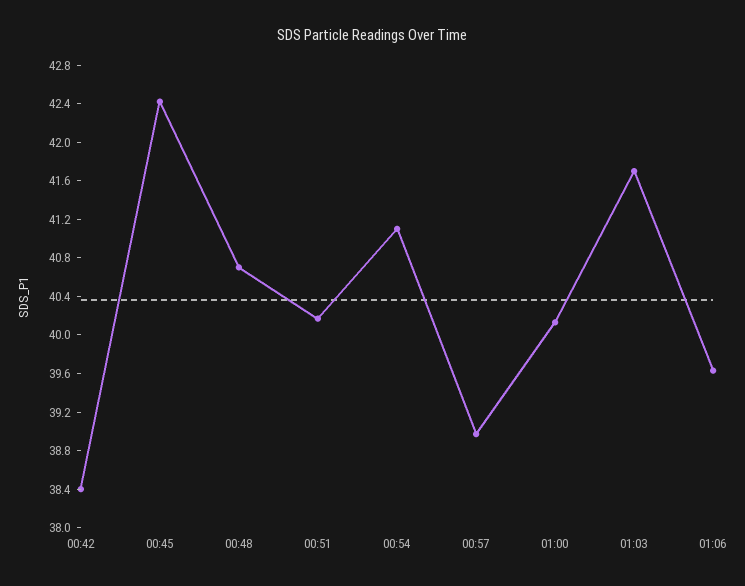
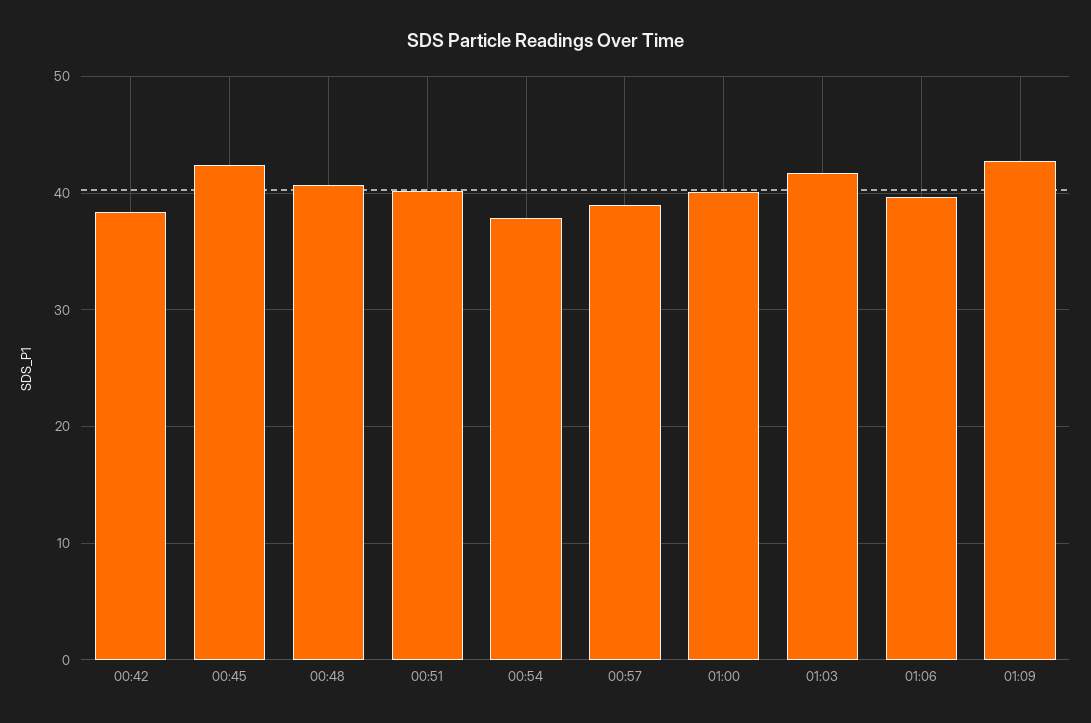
00:54: 41.1 -> 38
01:09: none -> 43

